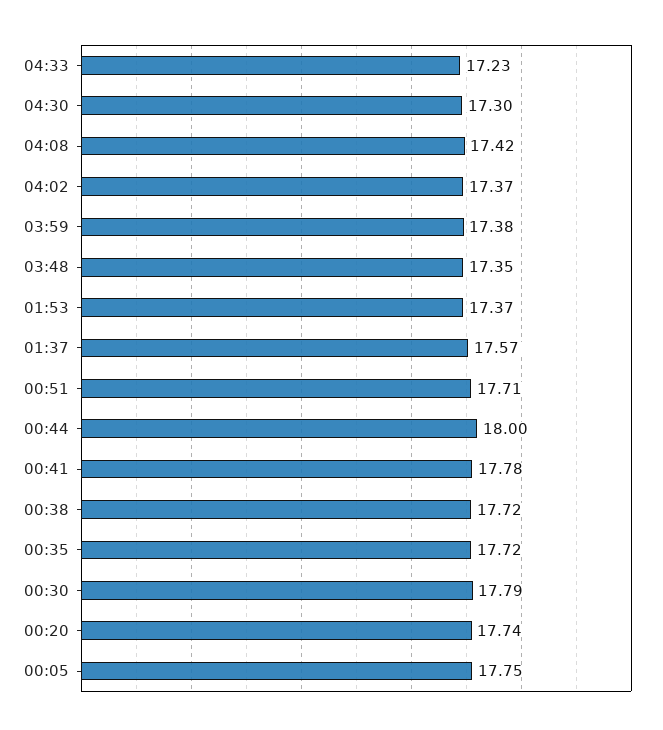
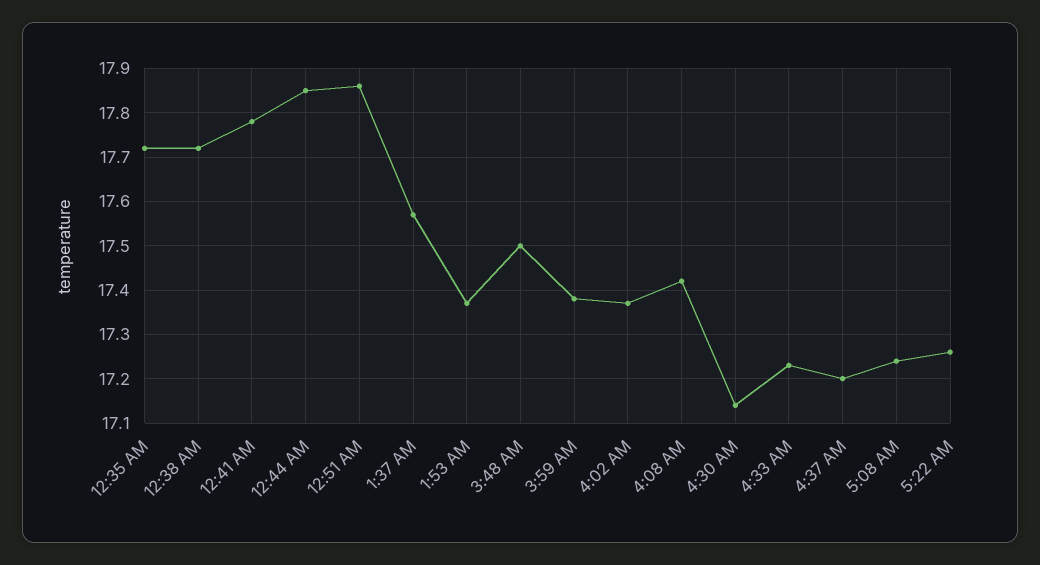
04:30: 17.3 -> 17.15
03:48: 17.35 -> 17.5
00:51: 17.71 -> 17.85
00:44: 18 -> 17.85
00:30: 17.79 -> none
00:20: 17.74 -> none
00:05: 17.75 -> none
4:37 AM: none -> 17.2
5:08 AM: none -> 17.25
5:22 AM: none -> 17.25

